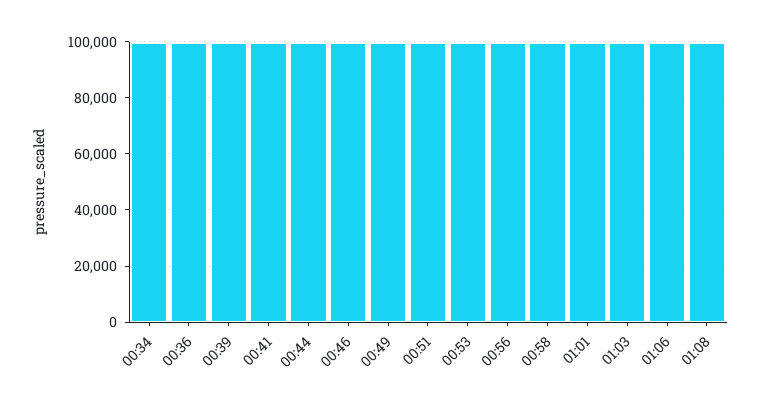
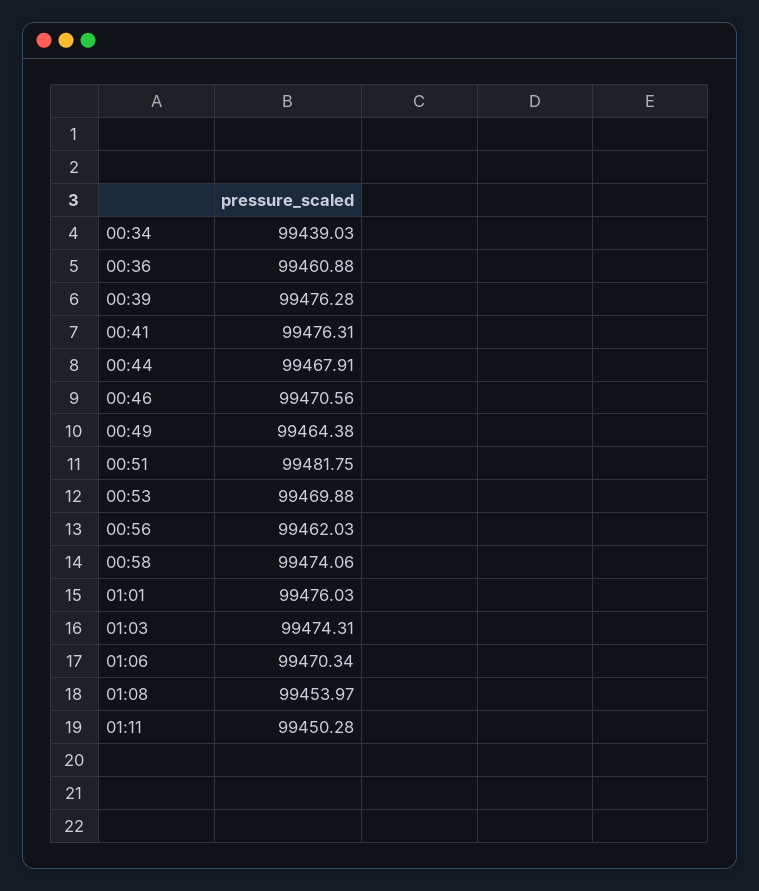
01:11: none -> 99450.28

